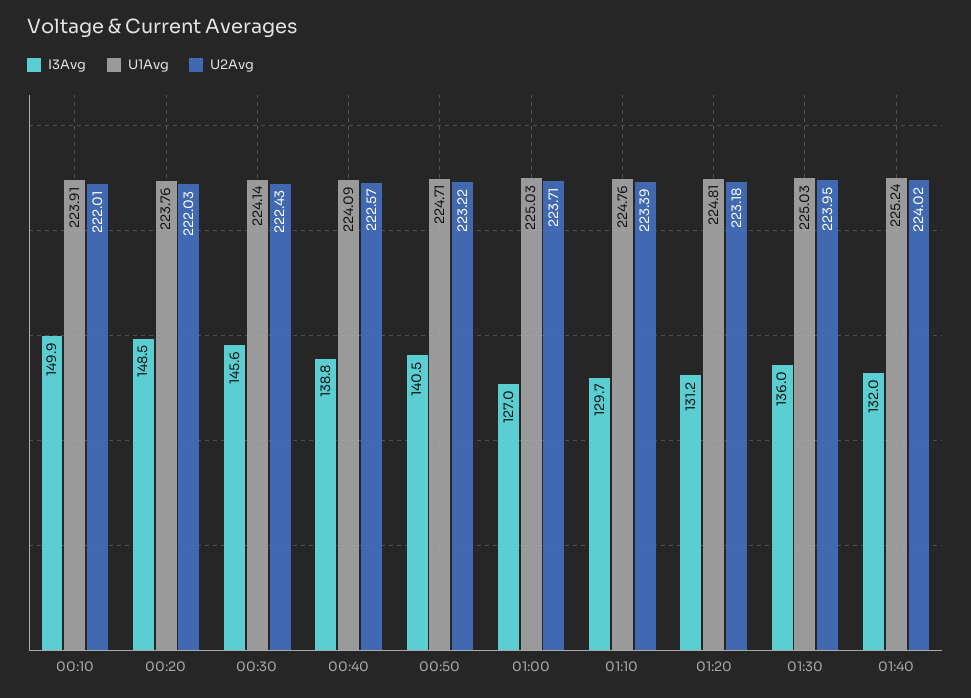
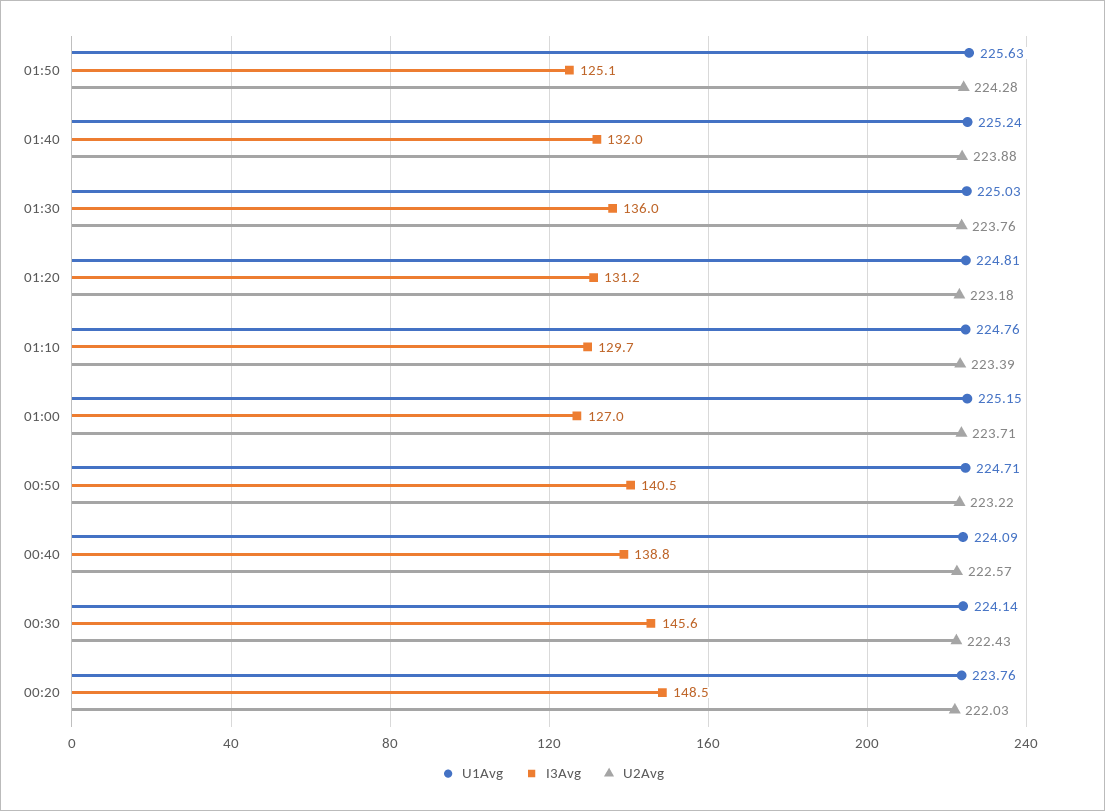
I3Avg, 00:10: 149.9 -> none
U1Avg, 00:10: 223.91 -> none
U2Avg, 00:10: 222.01 -> none
U1Avg, 01:00: 225.03 -> 225.15
U2Avg, 01:30: 223.95 -> 223.76
U2Avg, 01:40: 224.02 -> 223.88
U1Avg, 01:50: none -> 225.63
I3Avg, 01:50: none -> 125.1
U2Avg, 01:50: none -> 224.28

